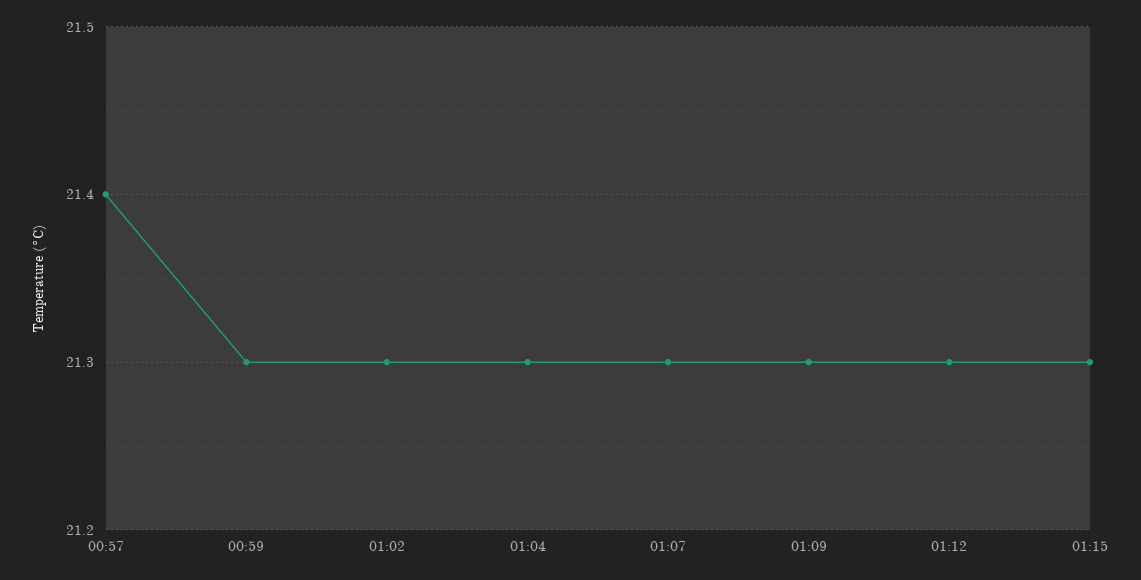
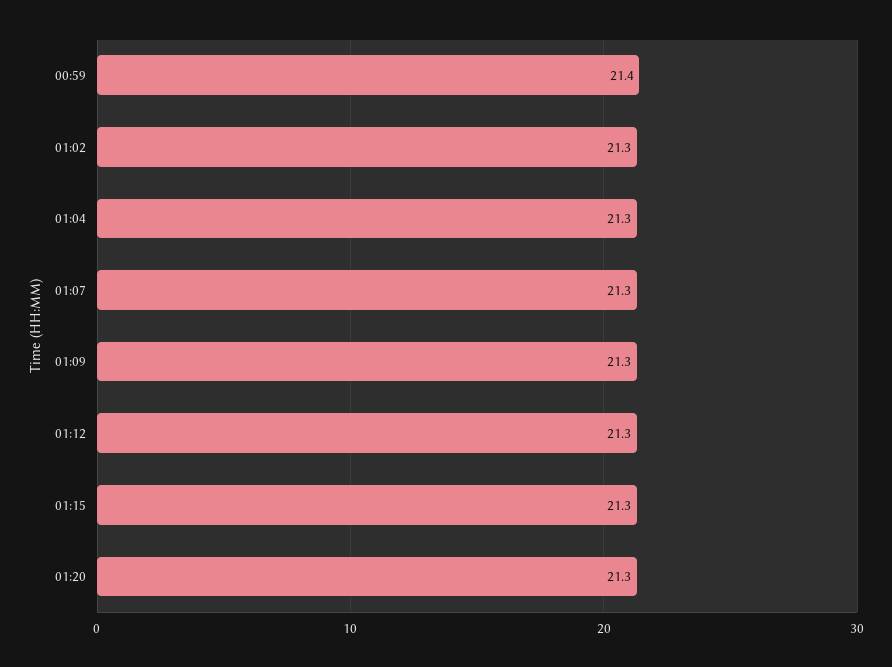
00:57: 21.4 -> none
00:59: 21.3 -> 21.4
01:20: none -> 21.3

